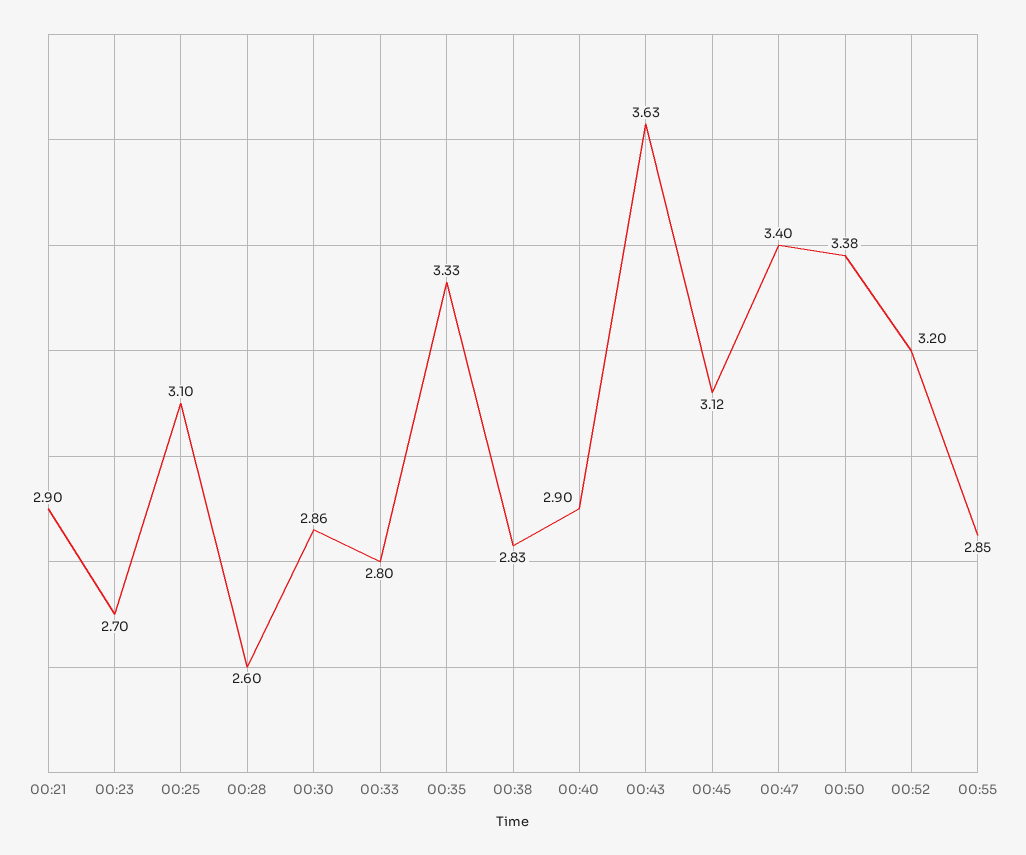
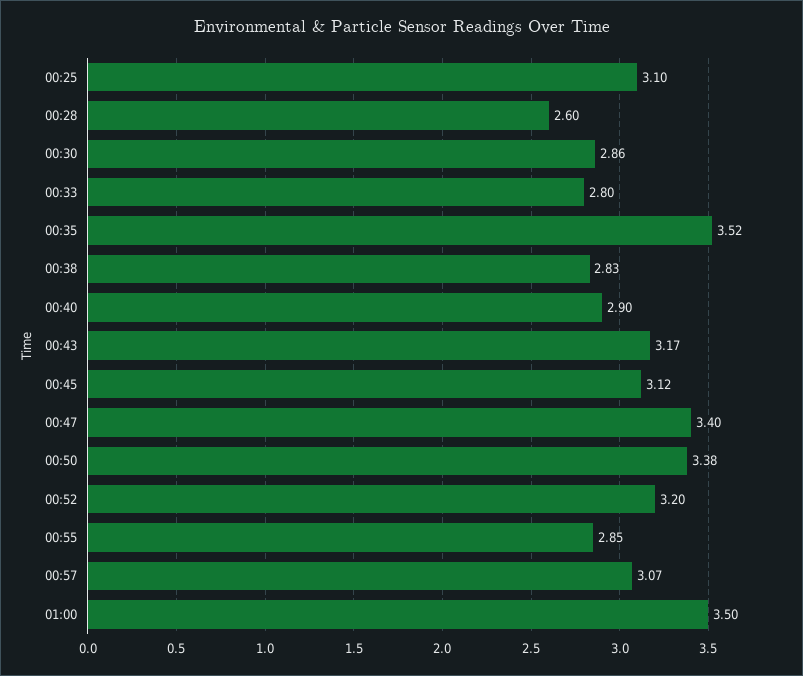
00:21: 2.9 -> none
00:23: 2.7 -> none
00:35: 3.33 -> 3.52
00:43: 3.63 -> 3.17
00:57: none -> 3.07
01:00: none -> 3.5

